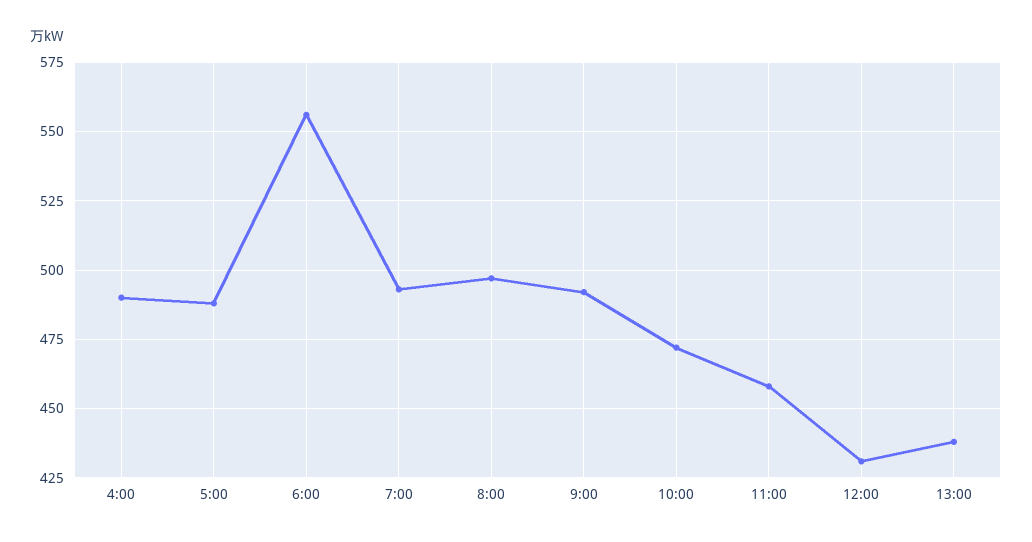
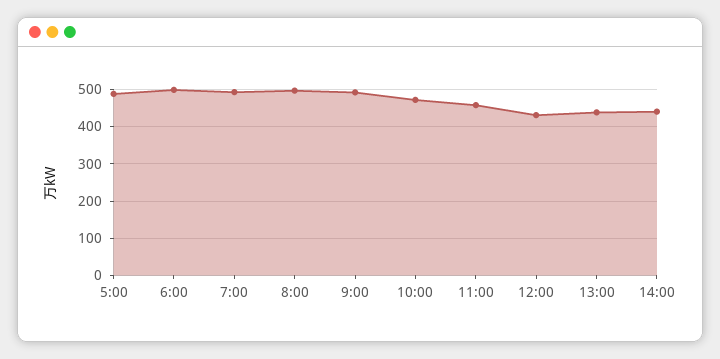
4:00: 490 -> none
6:00: 555 -> 500
14:00: none -> 440

